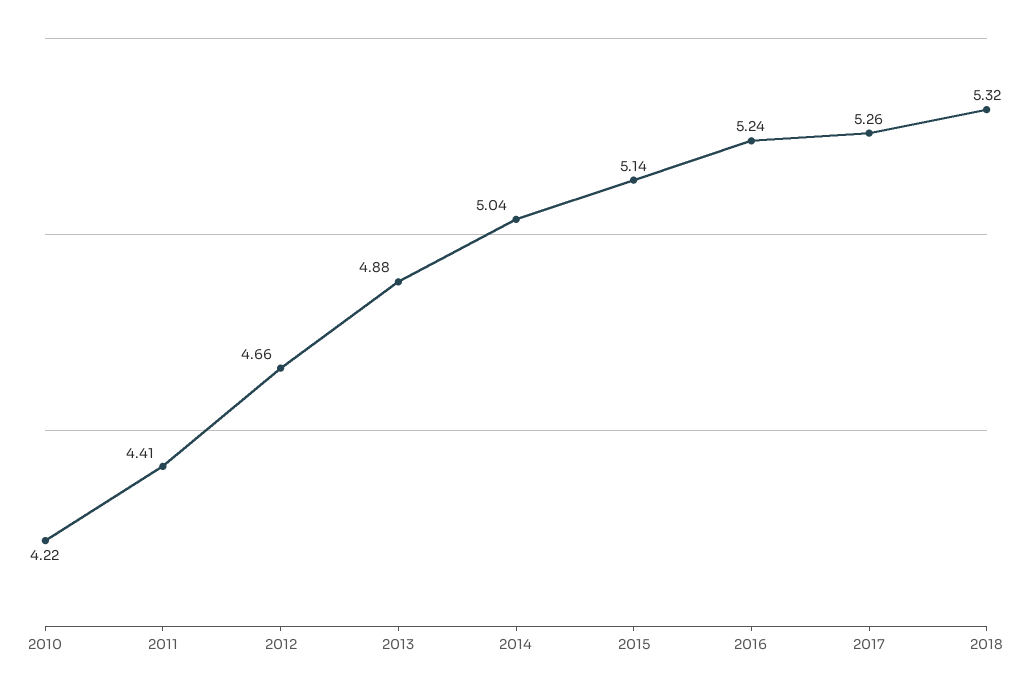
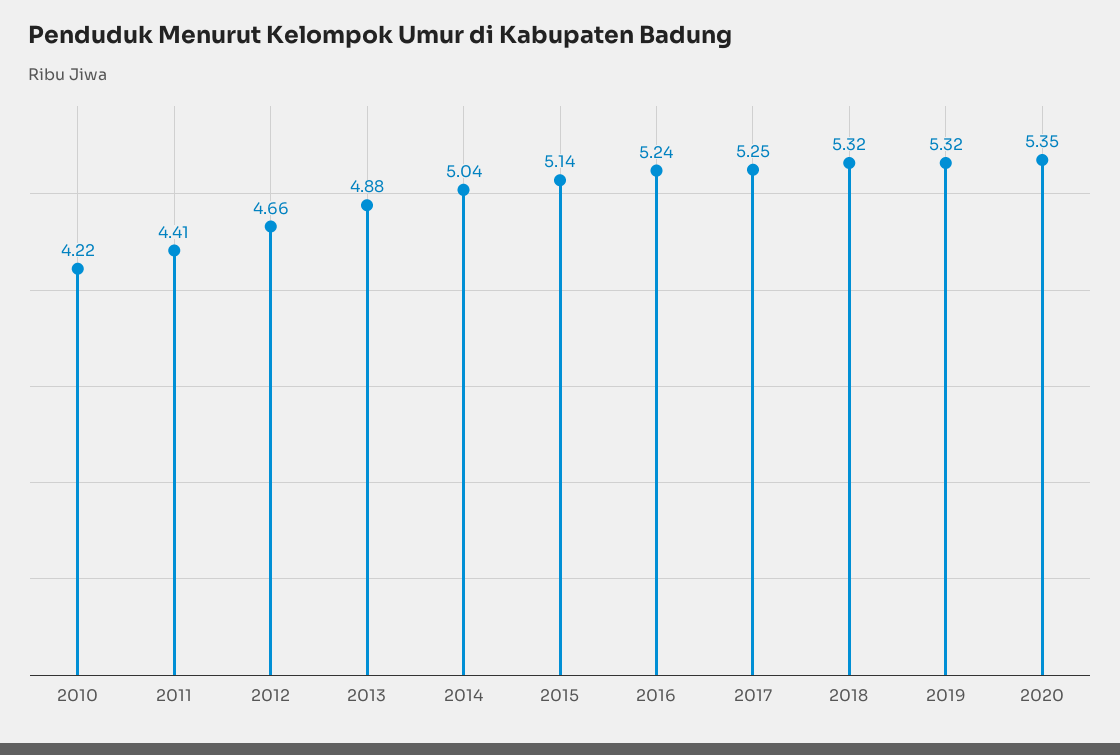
2017: 5.26 -> 5.25
2019: none -> 5.32
2020: none -> 5.35

